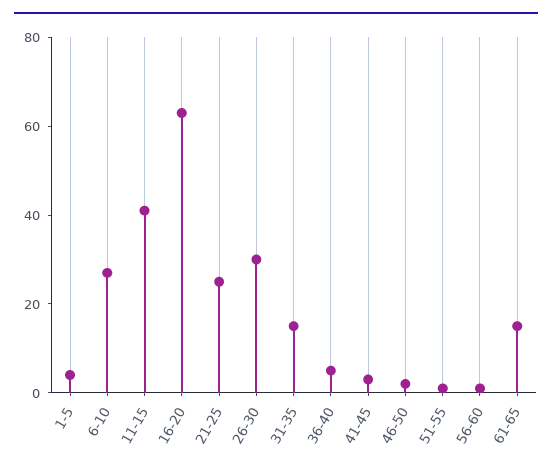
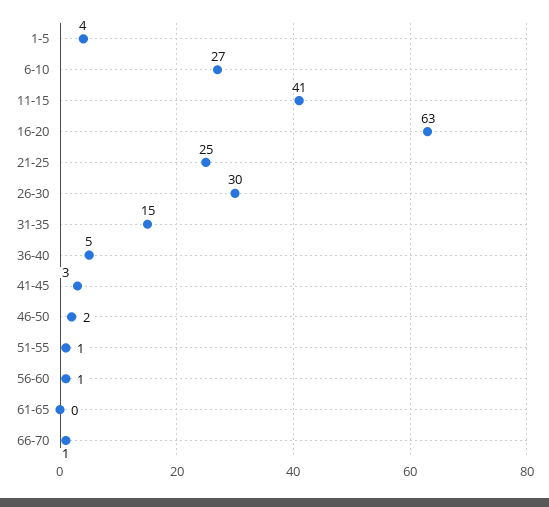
61-65: 15 -> 0
66-70: none -> 1

